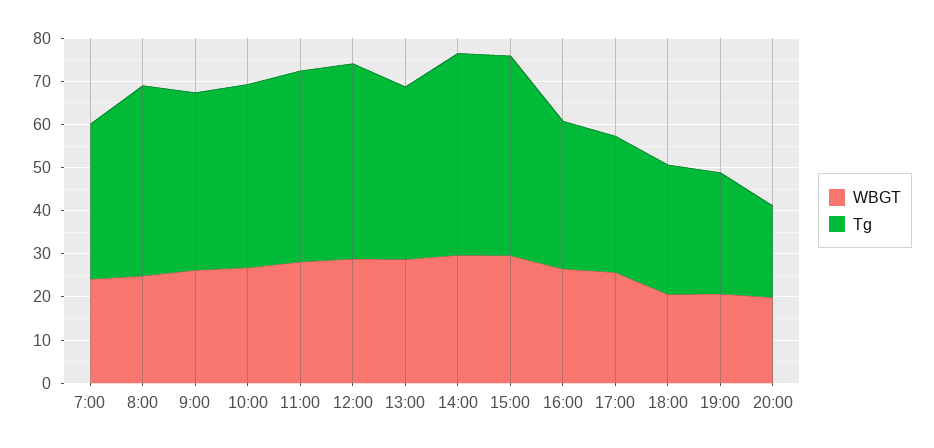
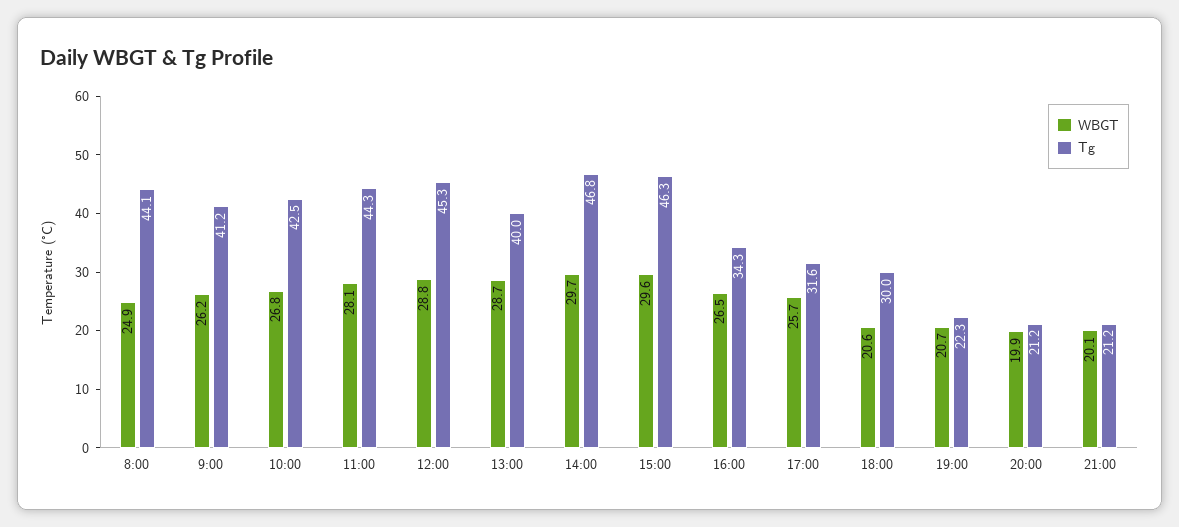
WBGT, 7:00: 24 -> none
Tg, 7:00: 36 -> none
Tg, 19:00: 28 -> 22.3
WBGT, 21:00: none -> 20.1
Tg, 21:00: none -> 21.2

